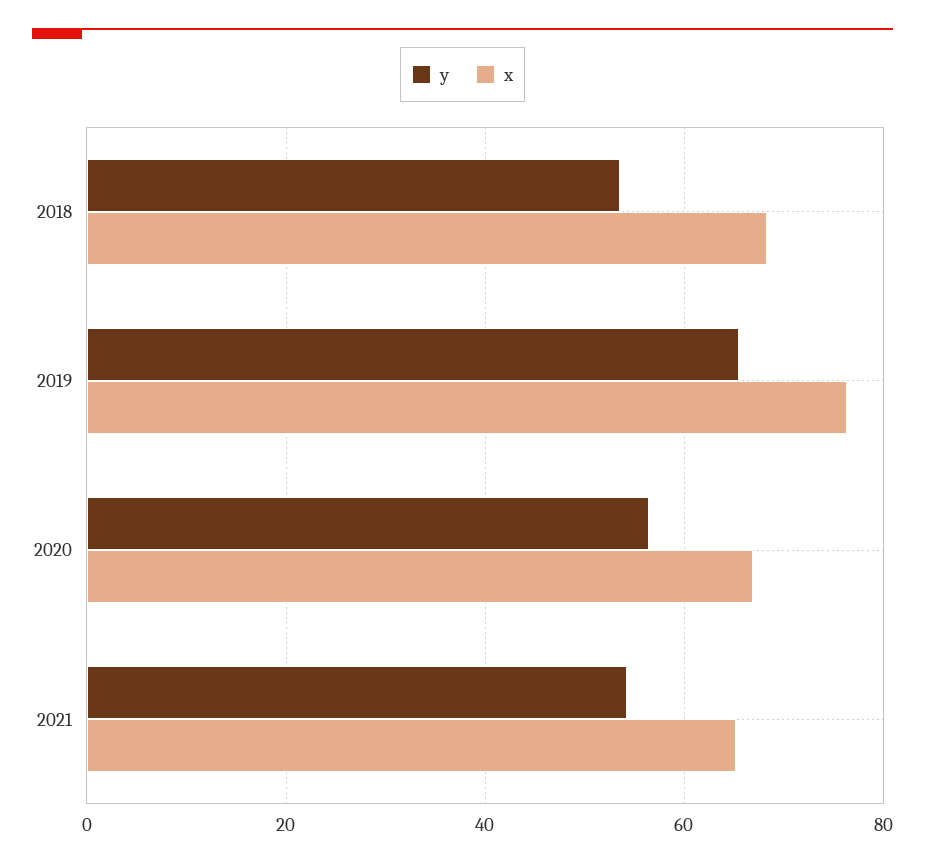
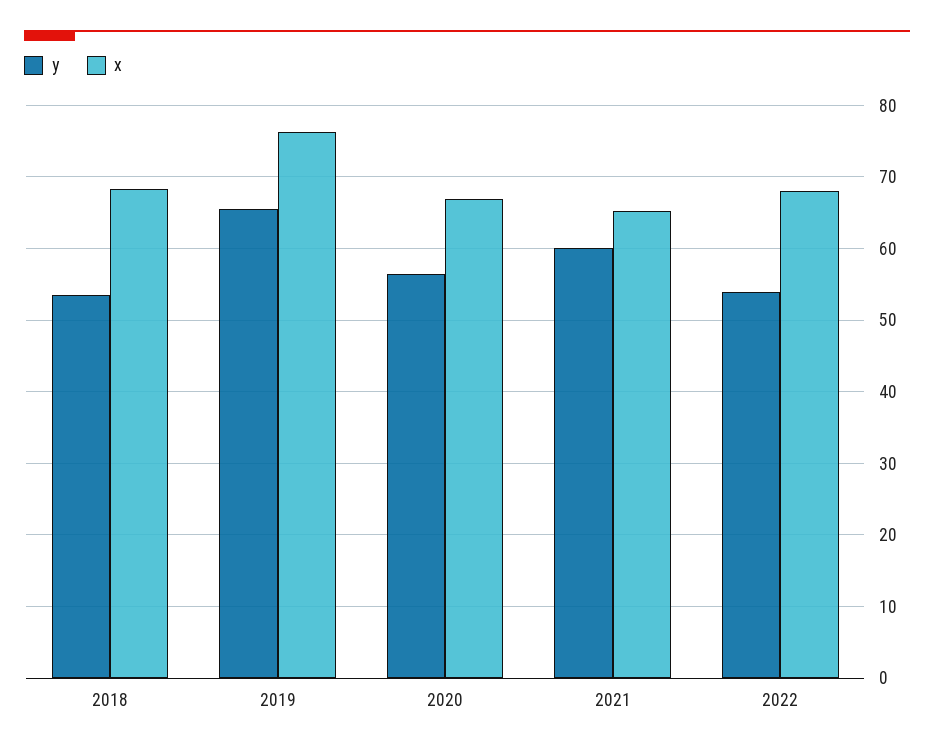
y, 2021: 54 -> 60
y, 2022: none -> 54
x, 2022: none -> 68

